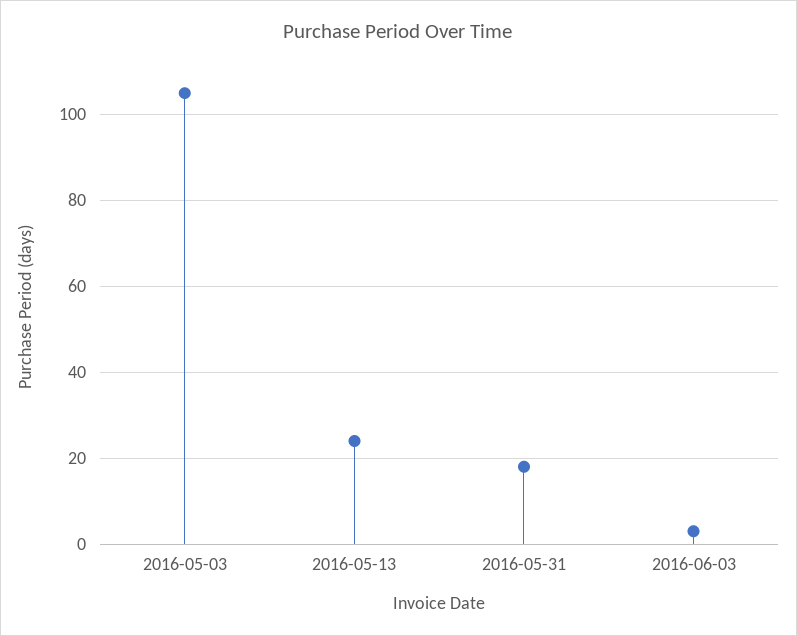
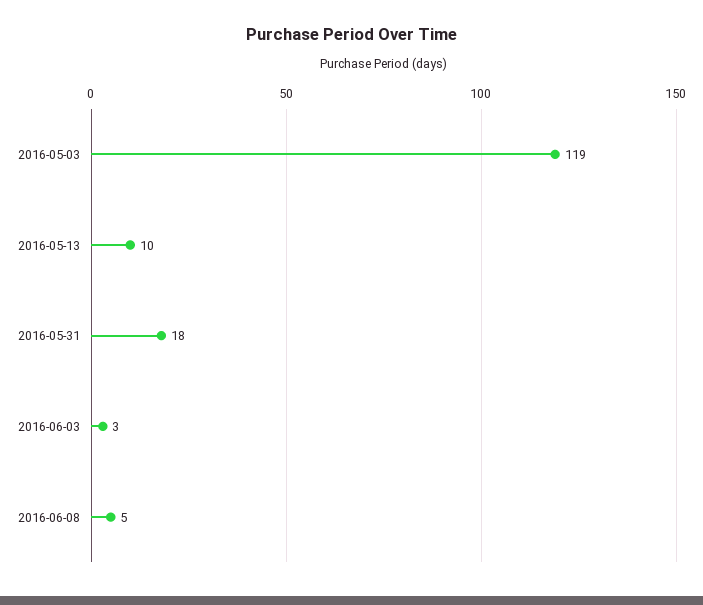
2016-05-03: 105 -> 119
2016-05-13: 25 -> 10
2016-06-08: none -> 5

